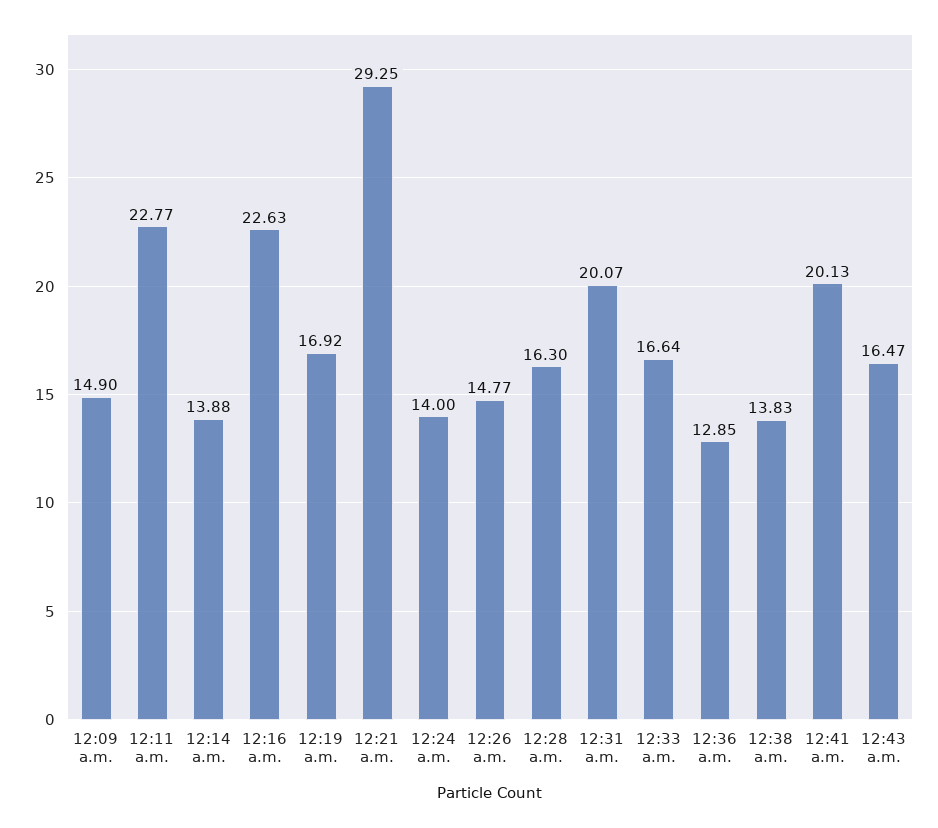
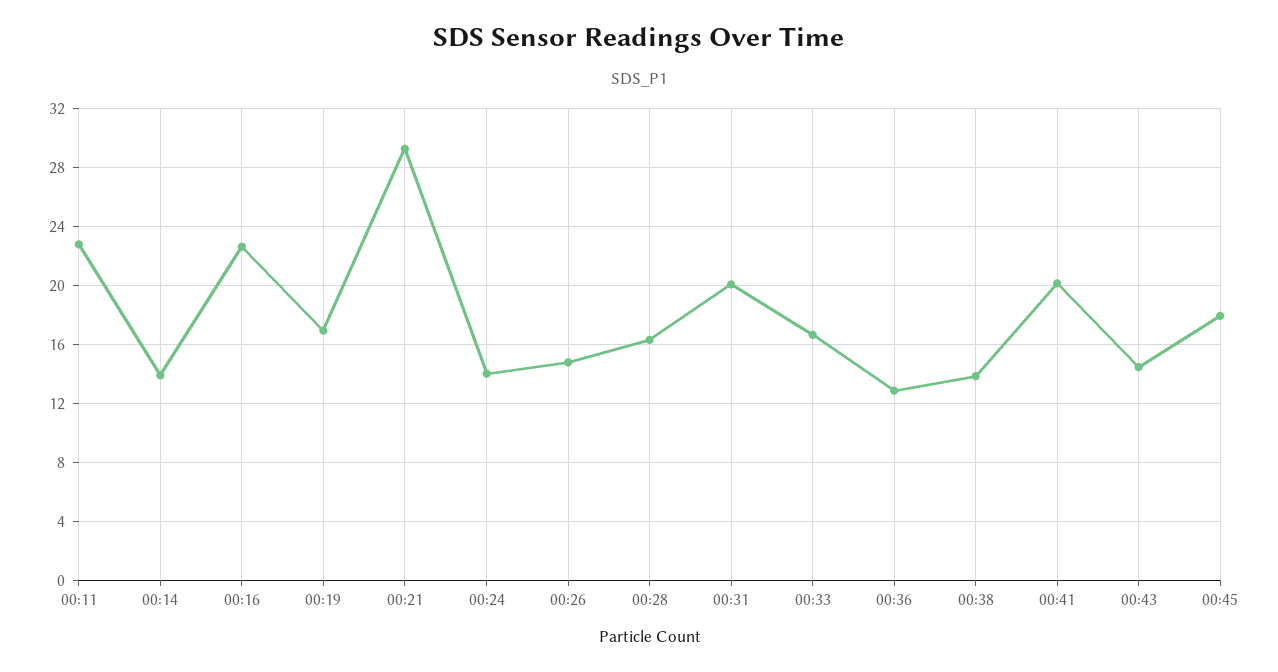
12:09 a.m.: 14.9 -> none
12:43 a.m.: 16.47 -> 14.5
00:45: none -> 18

